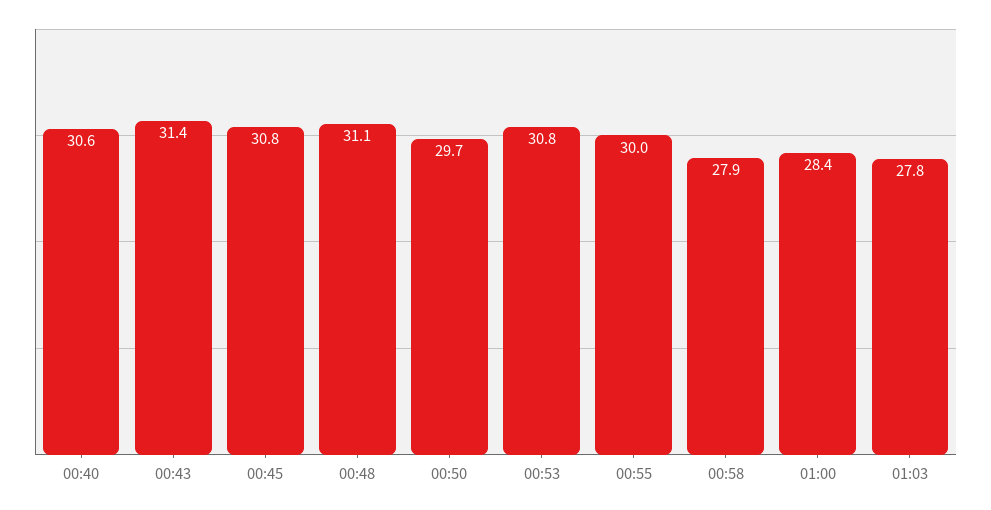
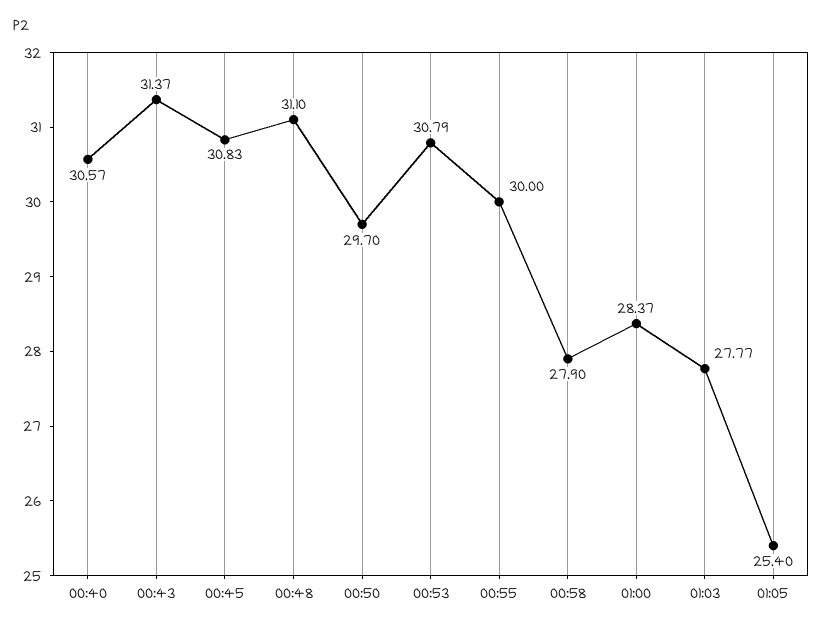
01:05: none -> 25.4

